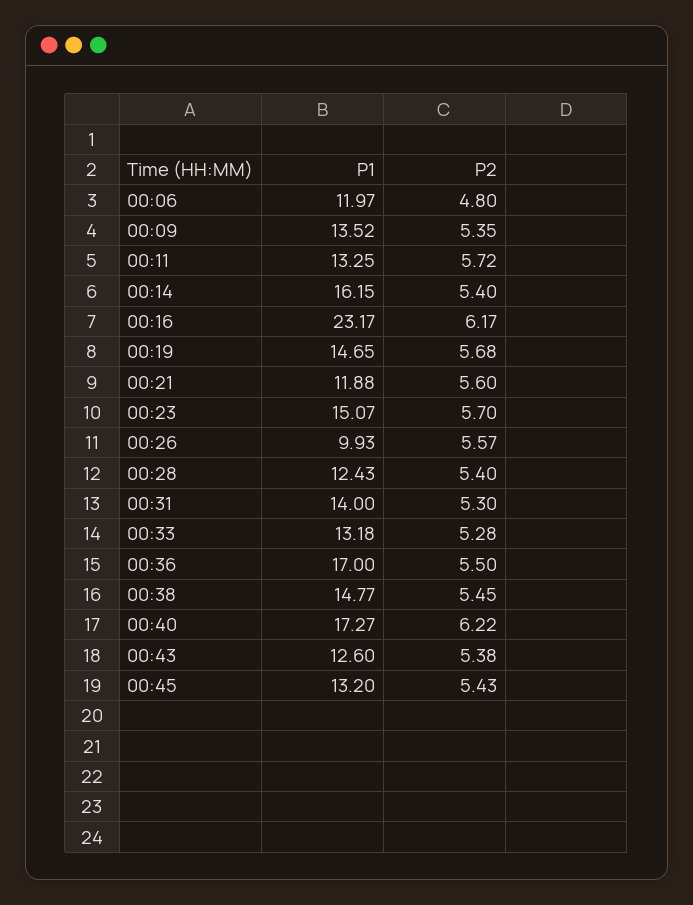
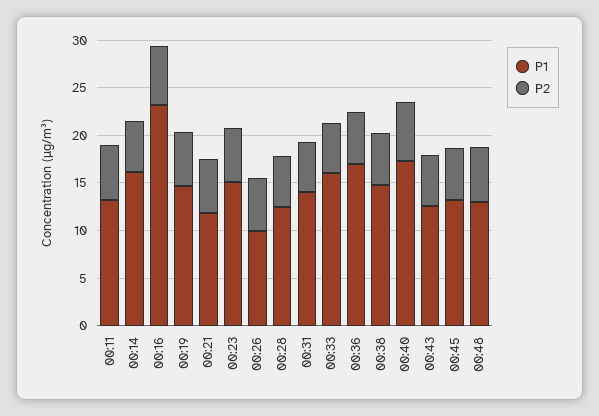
P1, 00:06: 11.97 -> none
P2, 00:06: 4.8 -> none
P1, 00:09: 13.52 -> none
P2, 00:09: 5.35 -> none
P1, 00:33: 13.18 -> 16
P1, 00:48: none -> 13
P2, 00:48: none -> 6

